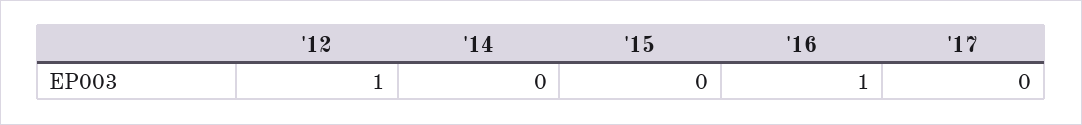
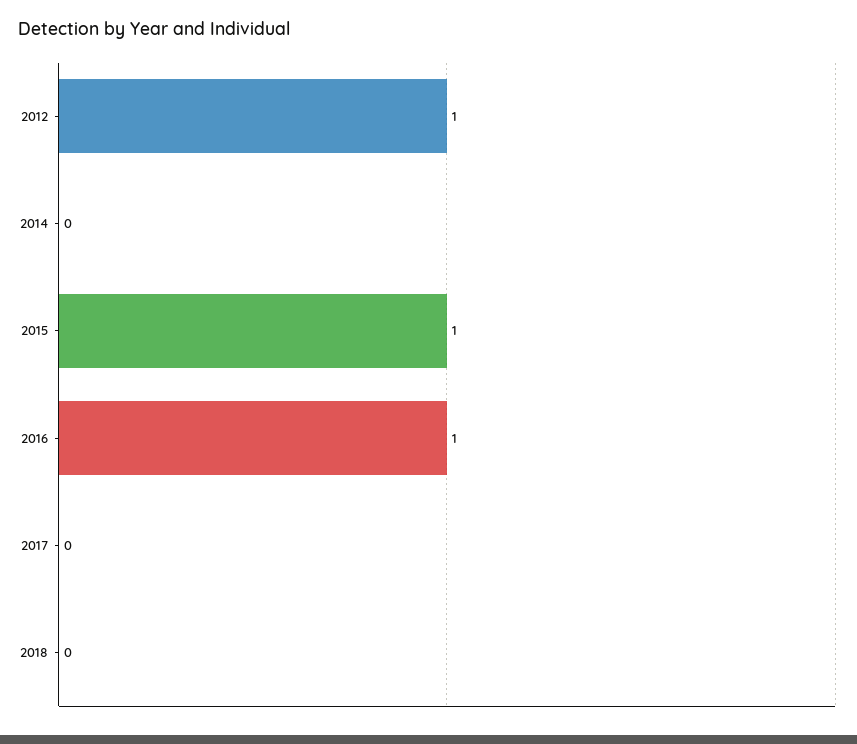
'15: 0 -> 1
2018: none -> 0

